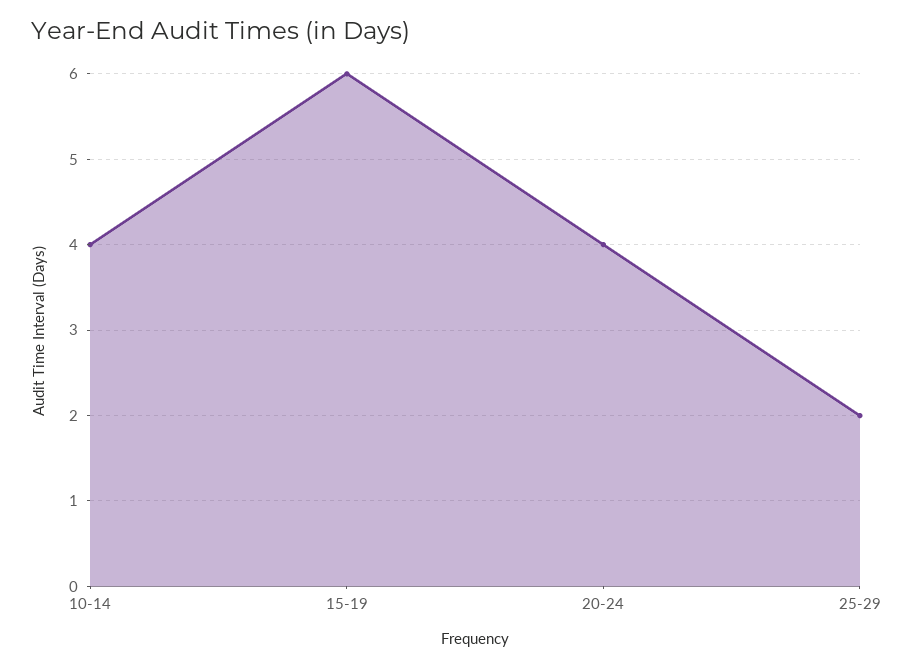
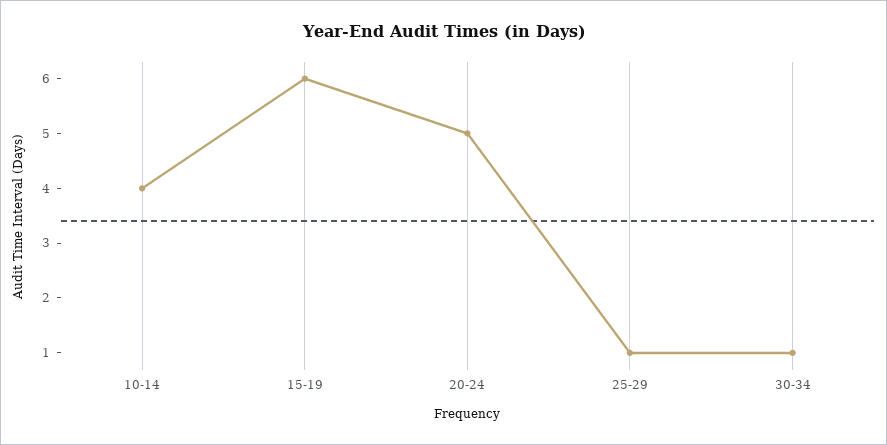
20-24: 4 -> 5
25-29: 2 -> 1
30-34: none -> 1

